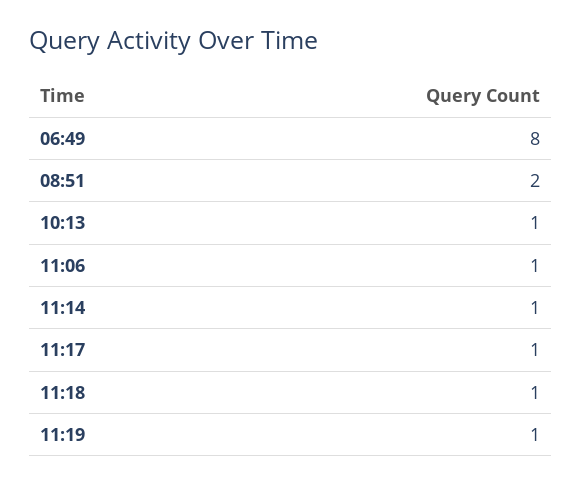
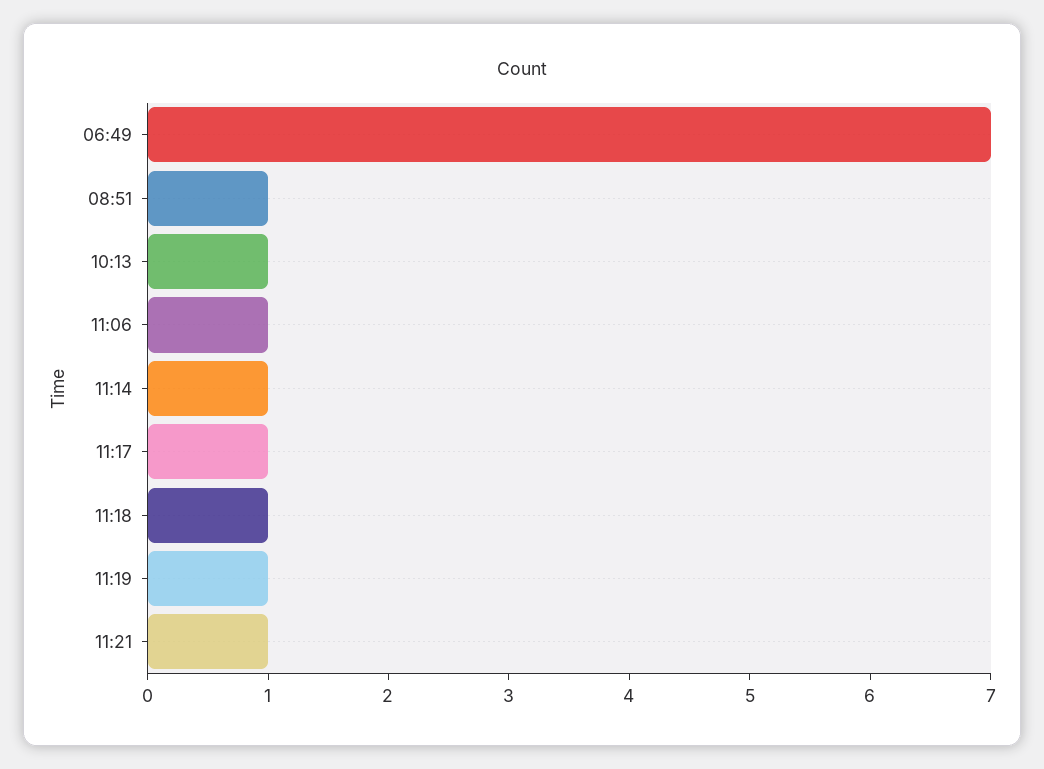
06:49: 8 -> 7
08:51: 2 -> 1
11:21: none -> 1

